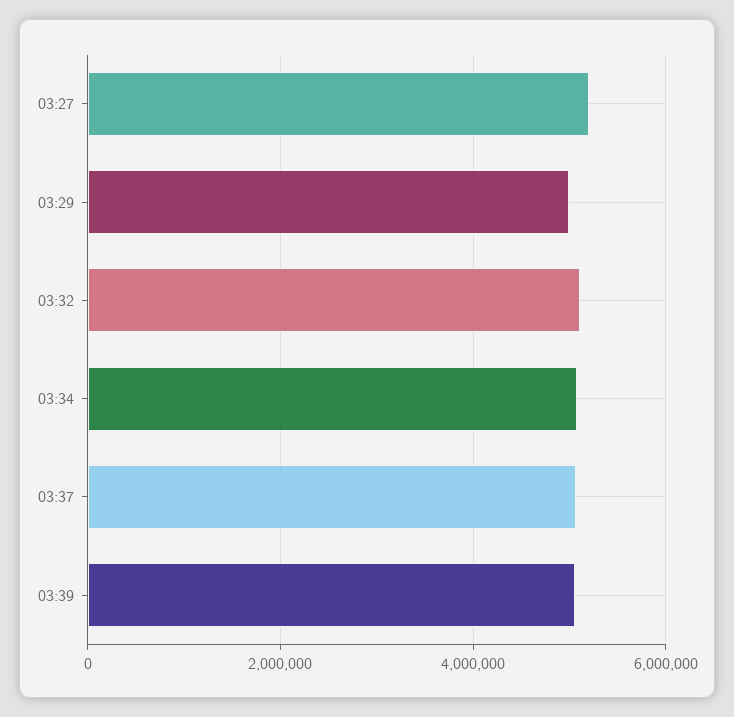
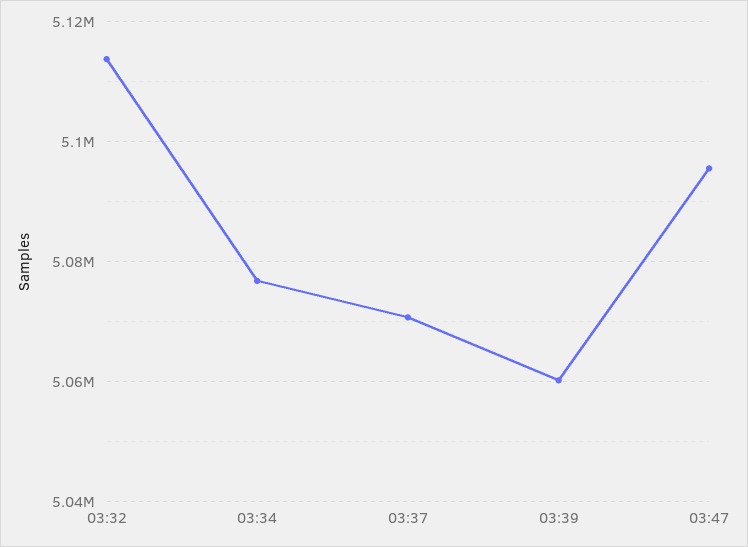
03:27: 5200000 -> none
03:29: 5000000 -> none
03:47: none -> 5096000

